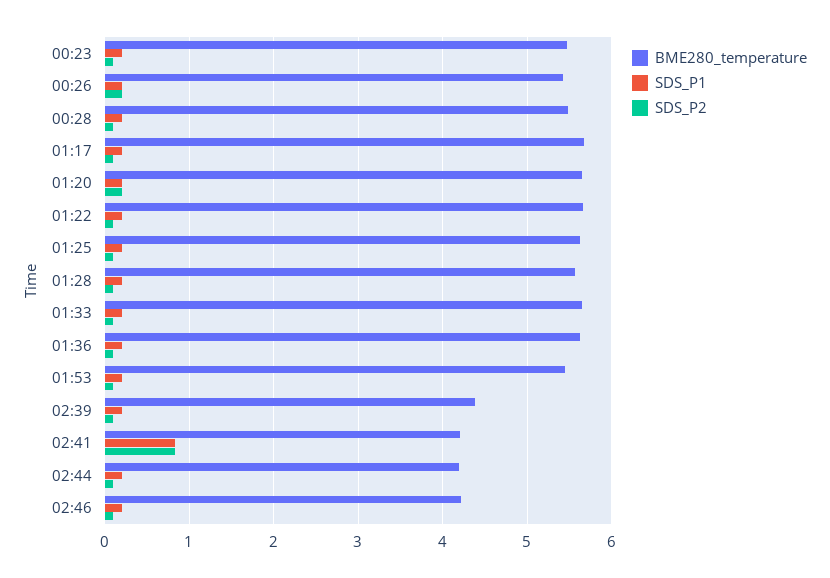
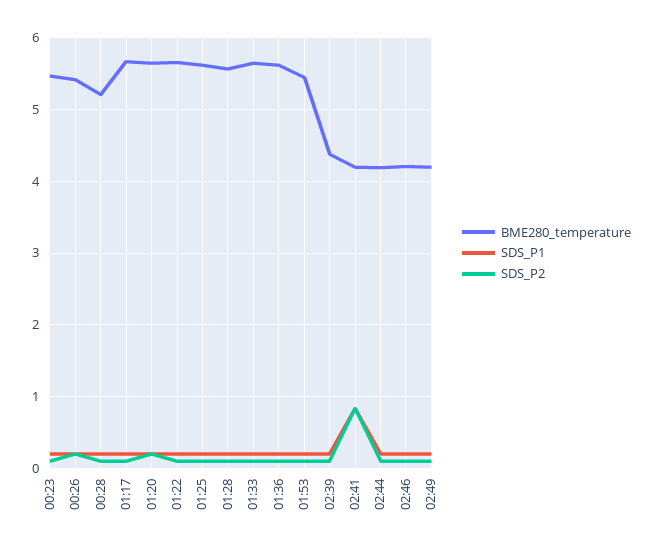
BME280_temperature, 00:28: 5.5 -> 5.2
BME280_temperature, 02:49: none -> 4.2
SDS_P1, 02:49: none -> 0.2
SDS_P2, 02:49: none -> 0.1

